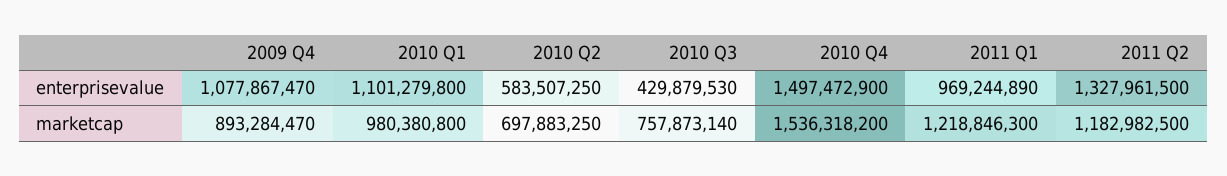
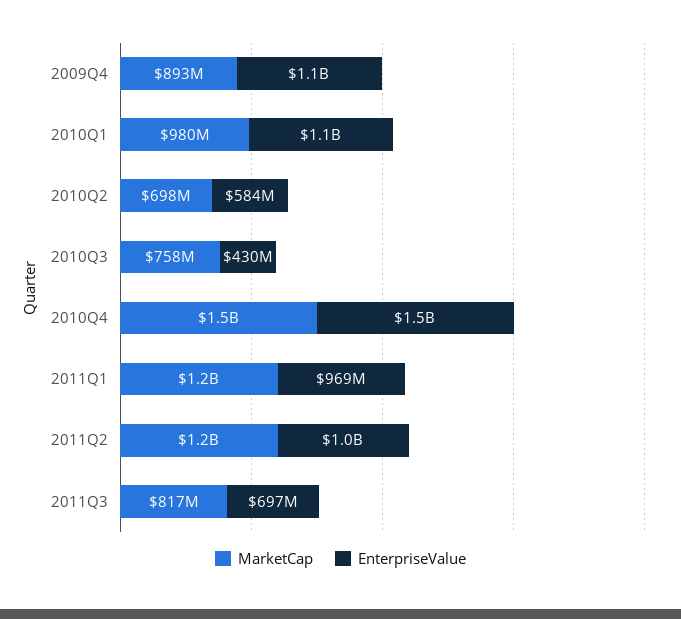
enterprisevalue, 2011 Q2: 1327961500 -> 1000000000
marketcap, 2011Q3: none -> 817000000
enterprisevalue, 2011Q3: none -> 697000000

